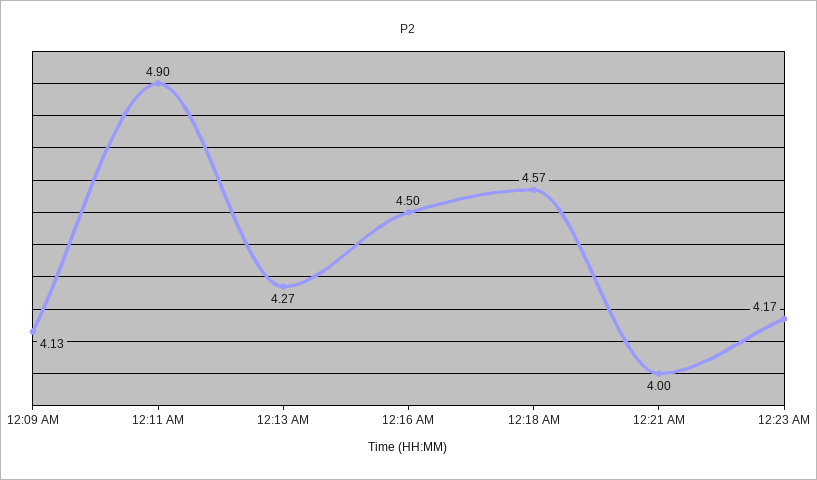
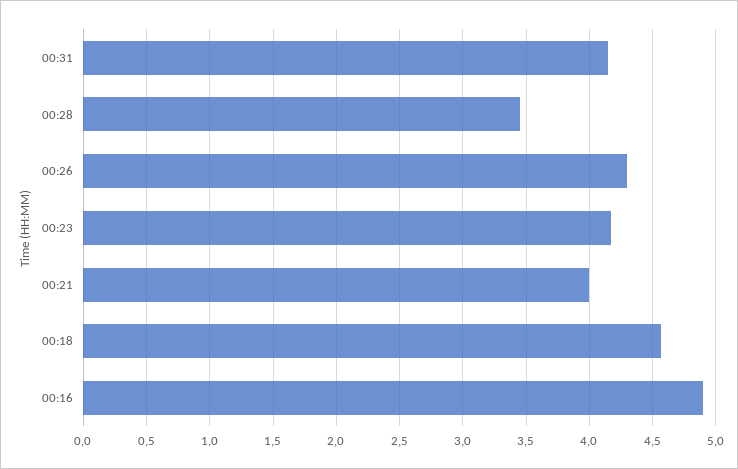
12:09 AM: 4.13 -> none
12:11 AM: 4.9 -> none
12:13 AM: 4.27 -> none
12:16 AM: 4.5 -> 4.9
00:31: none -> 4.15
00:28: none -> 3.45
00:26: none -> 4.3

